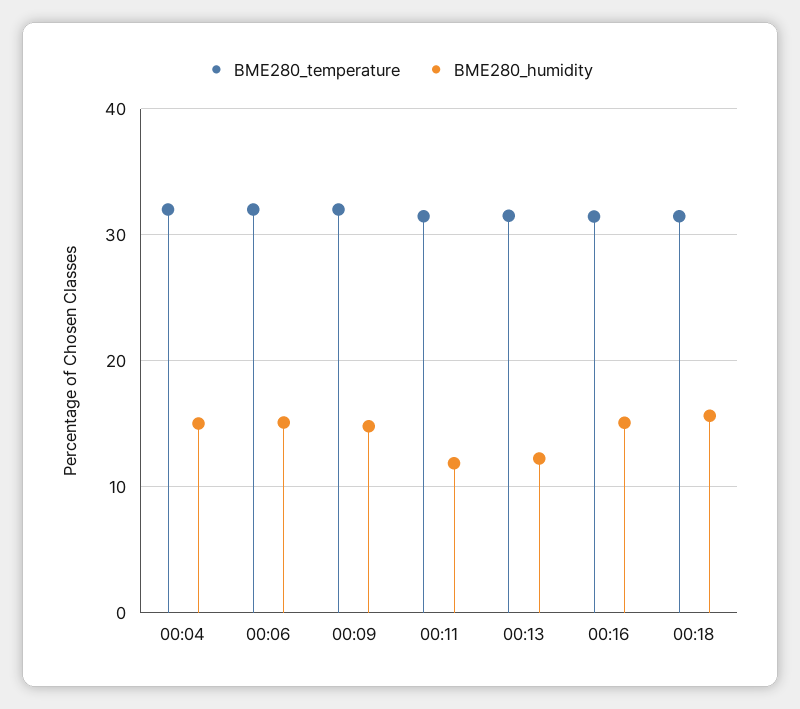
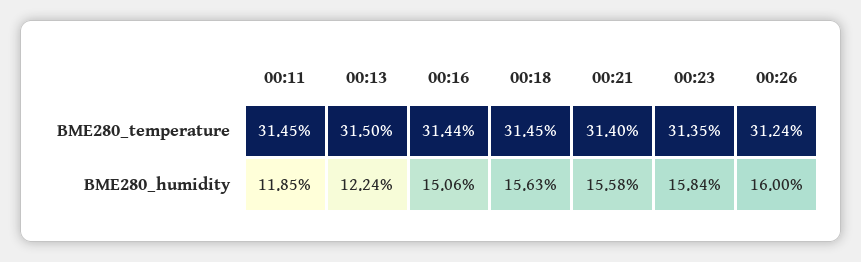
BME280_temperature, 00:04: 32 -> none
BME280_humidity, 00:04: 15 -> none
BME280_temperature, 00:06: 32 -> none
BME280_humidity, 00:06: 15 -> none
BME280_temperature, 00:09: 32 -> none
BME280_humidity, 00:09: 15 -> none
BME280_temperature, 00:21: none -> 31.4
BME280_temperature, 00:23: none -> 31.35
BME280_temperature, 00:26: none -> 31.24
BME280_humidity, 00:21: none -> 15.58
BME280_humidity, 00:23: none -> 15.84
BME280_humidity, 00:26: none -> 16

